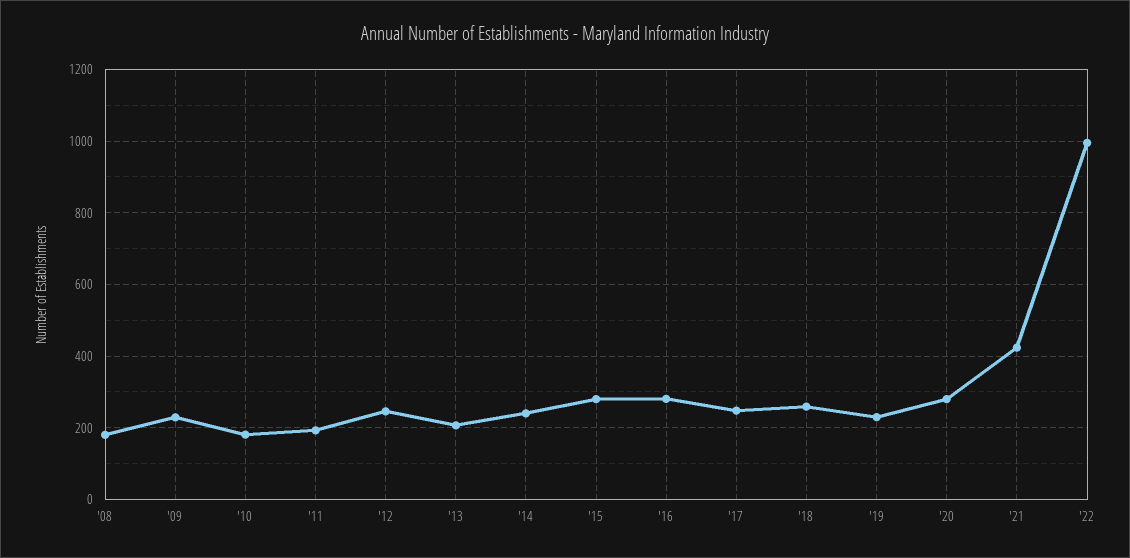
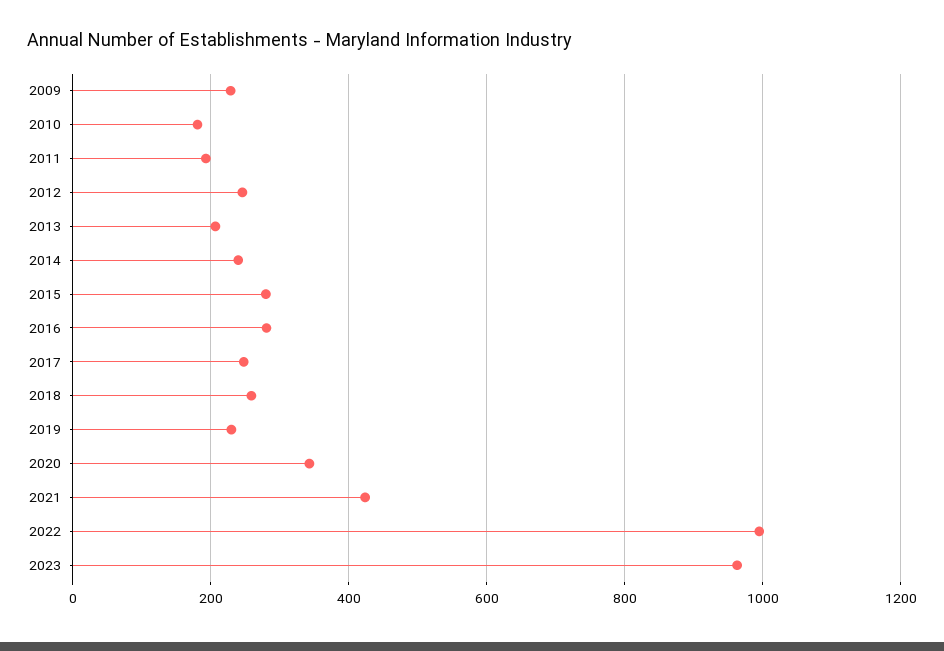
'08: 180 -> none
'20: 280 -> 340
2023: none -> 960

